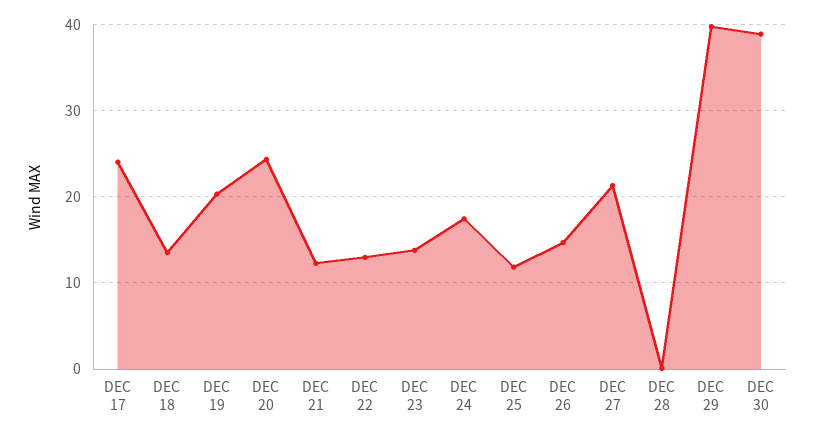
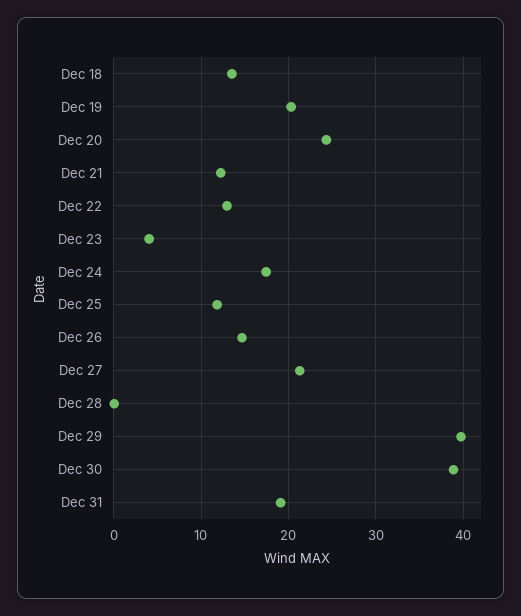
DEC 17: 24 -> none
DEC 23: 14 -> 4
Dec 31: none -> 19

